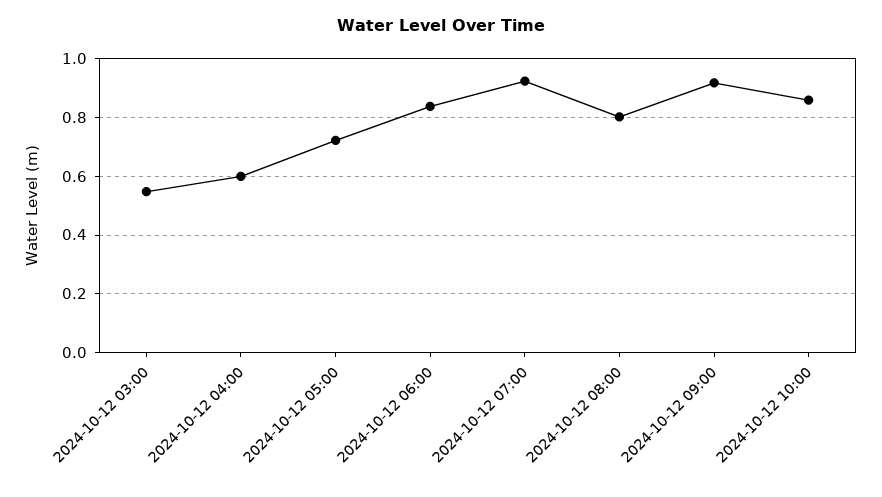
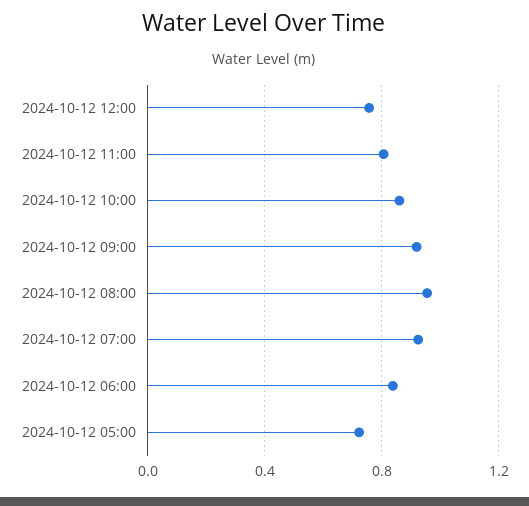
2024-10-12 03:00: 0.55 -> none
2024-10-12 04:00: 0.6 -> none
2024-10-12 08:00: 0.8 -> 0.95
2024-10-12 12:00: none -> 0.75
2024-10-12 11:00: none -> 0.8

